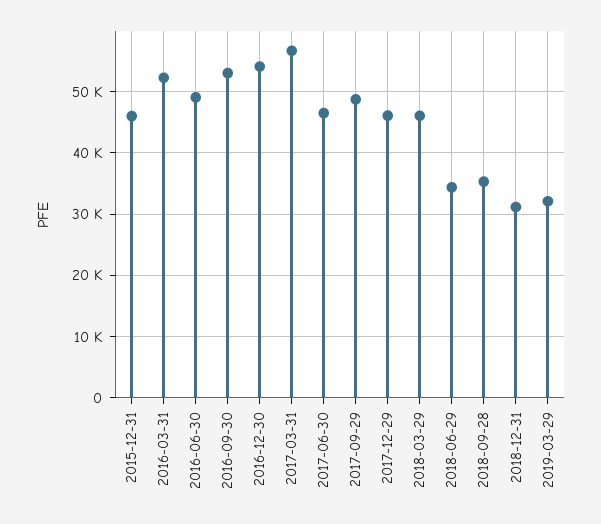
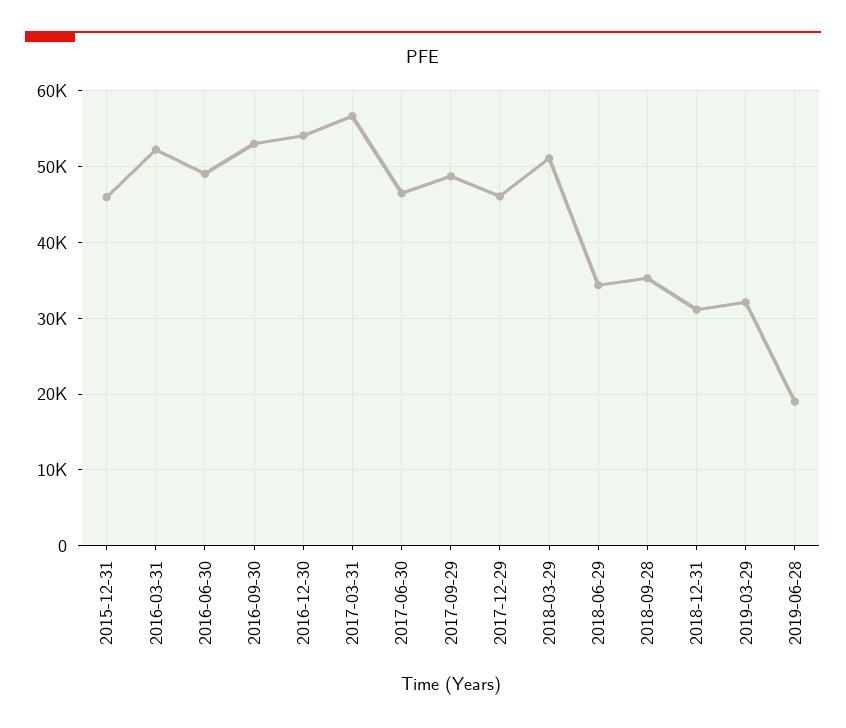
2018-03-29: 46000 -> 51000
2019-06-28: none -> 19000

